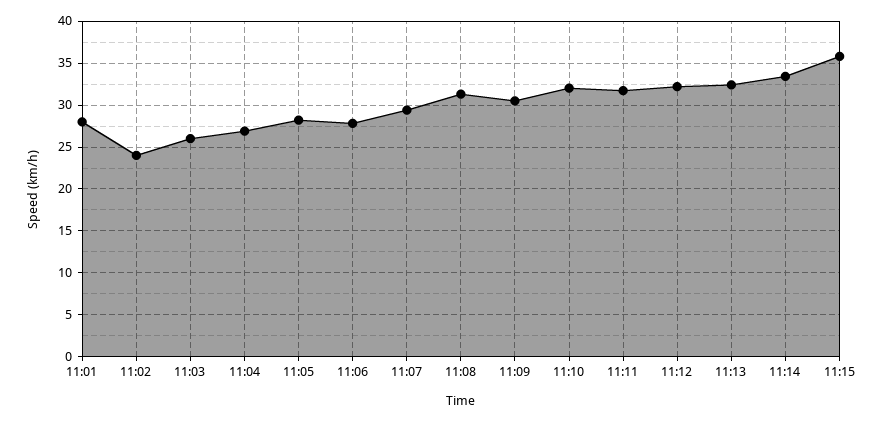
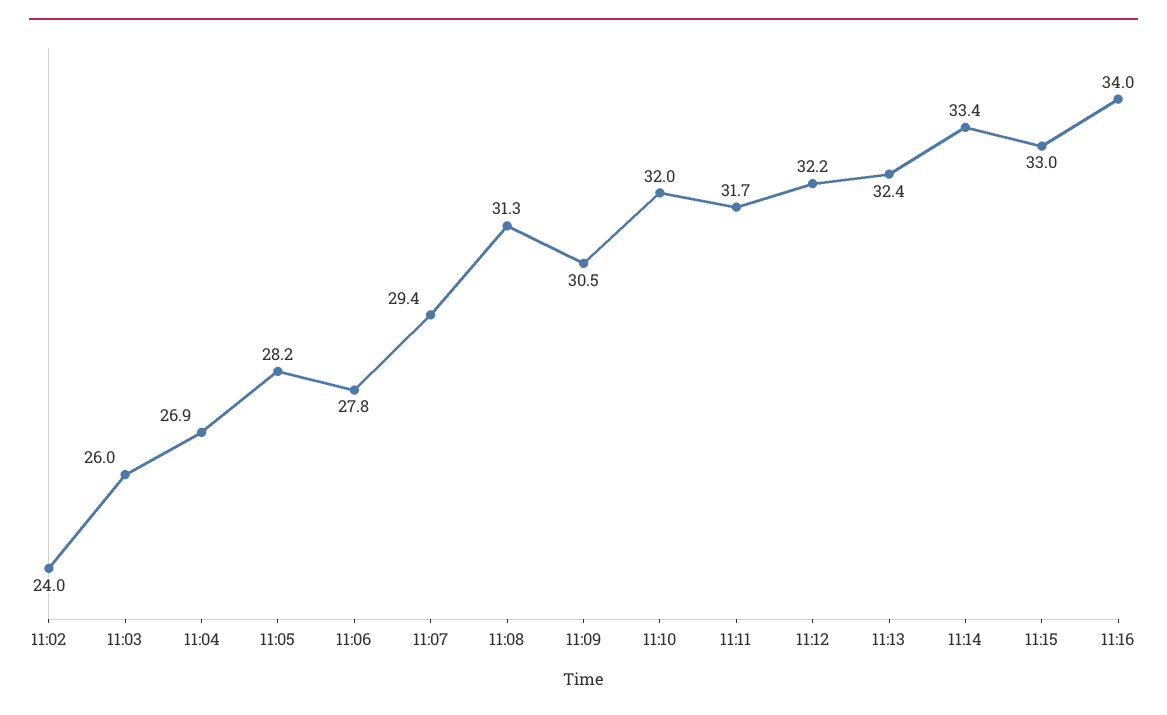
11:01: 28 -> none
11:15: 36 -> 33
11:16: none -> 34

